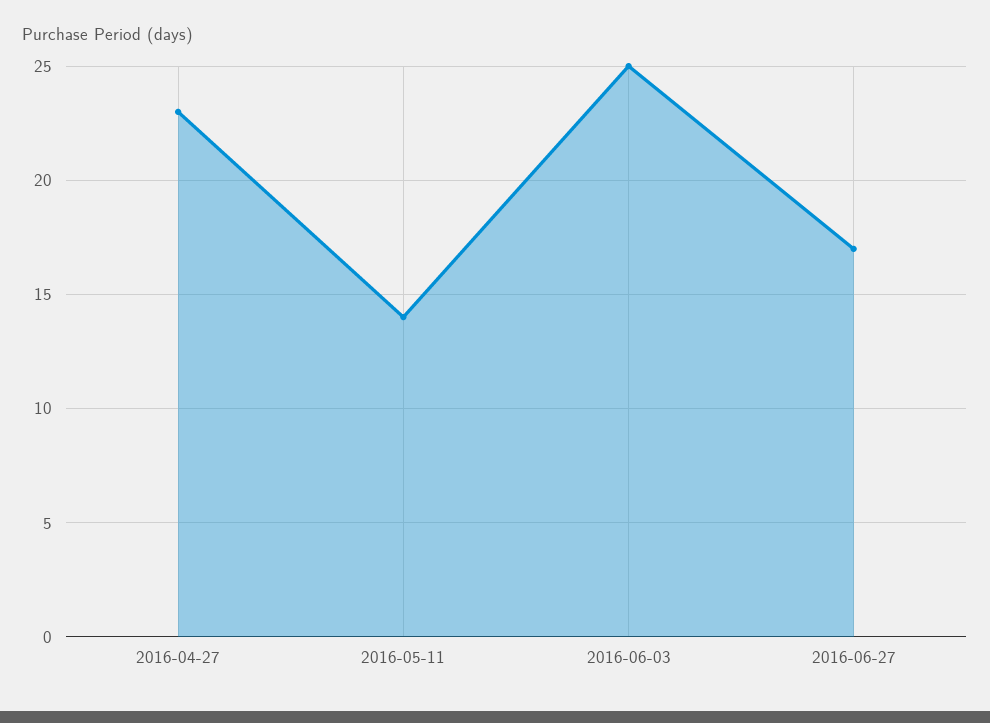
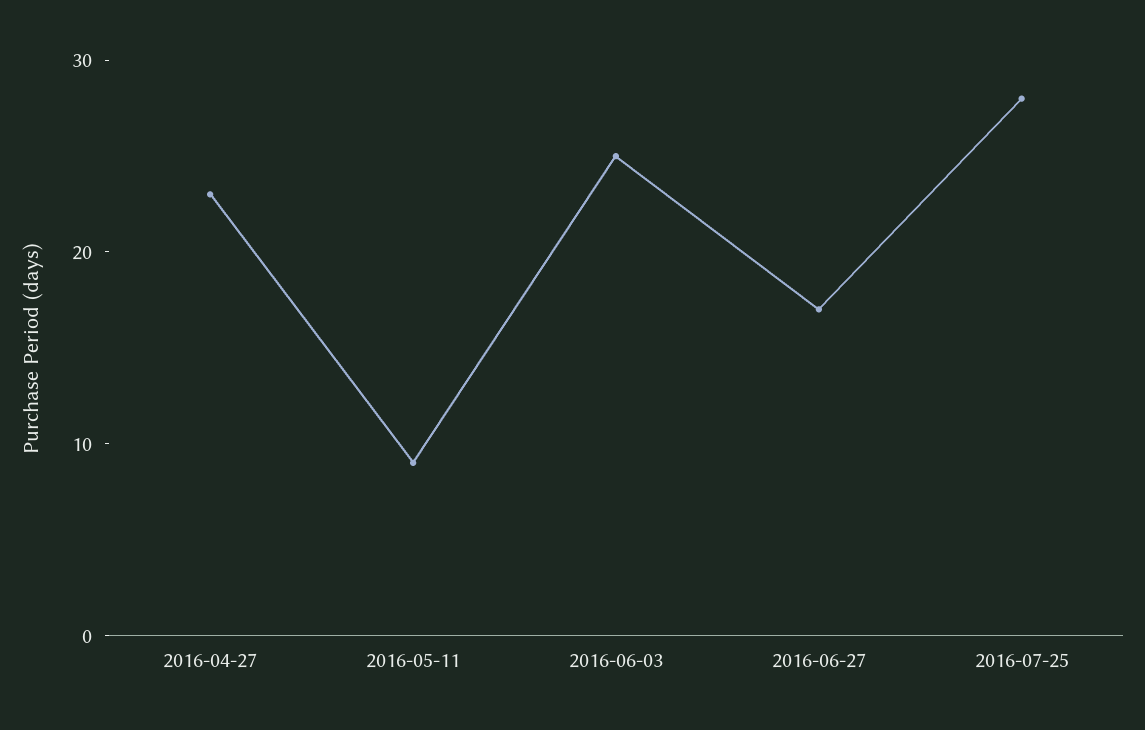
2016-05-11: 14 -> 9
2016-07-25: none -> 28

